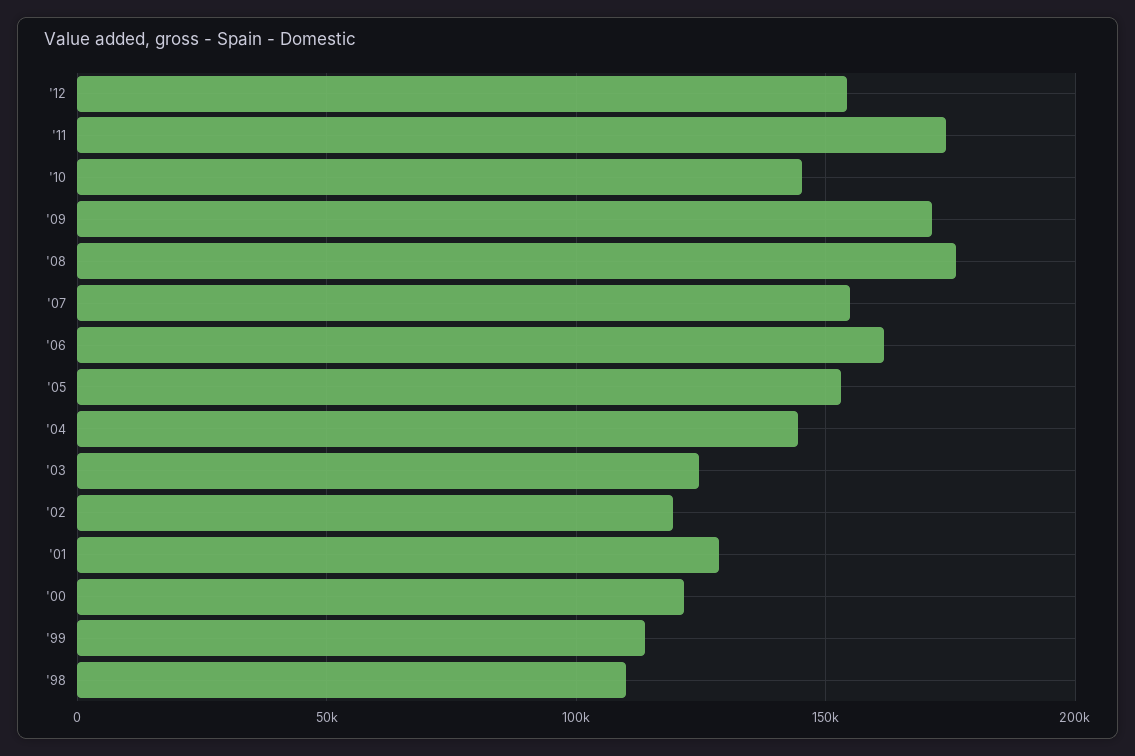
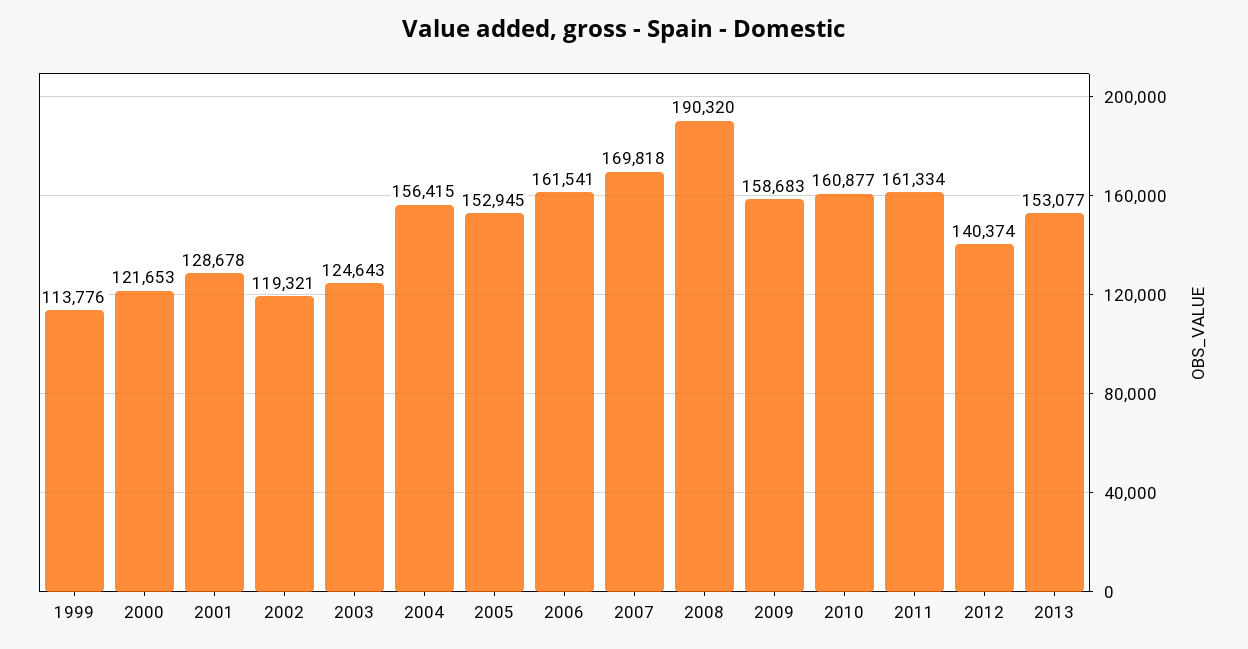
'12: 155000 -> 140374
'11: 175000 -> 161334
'10: 145000 -> 160877
'09: 170000 -> 158683
'08: 175000 -> 190320
'07: 155000 -> 169818
'04: 145000 -> 156415
'98: 110000 -> none
2013: none -> 153077

